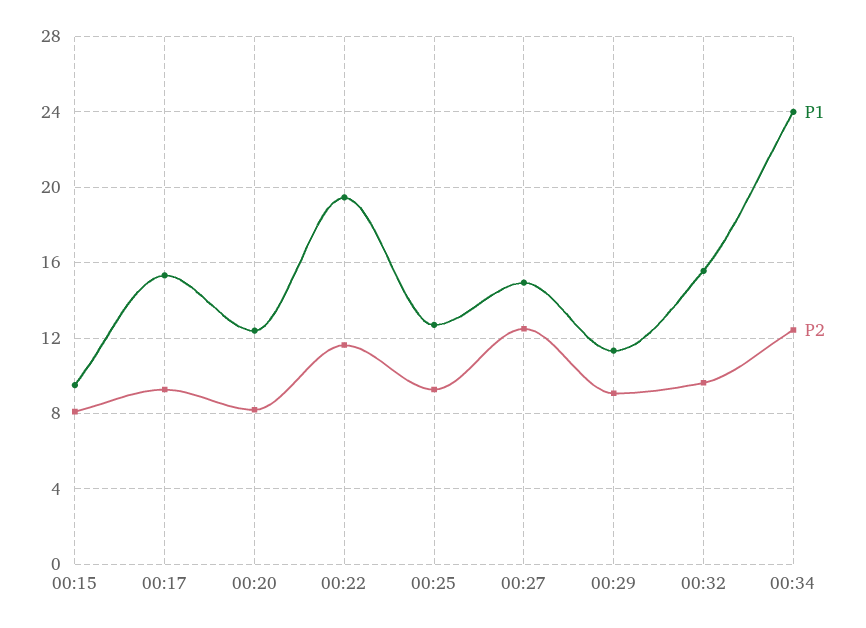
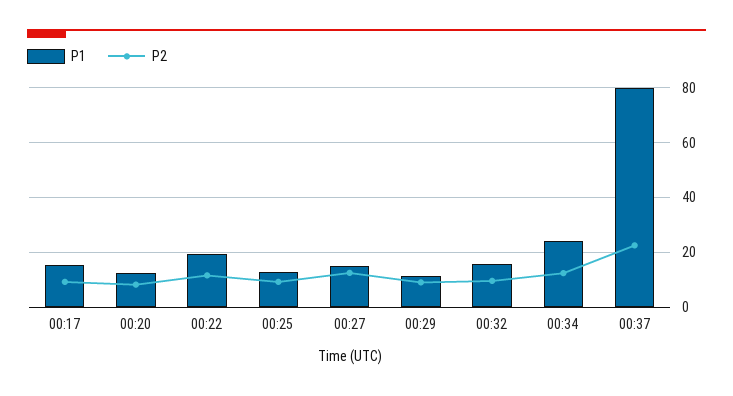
P1, 00:15: 9.5 -> none
P2, 00:15: 8 -> none
P1, 00:37: none -> 80
P2, 00:37: none -> 22.5

